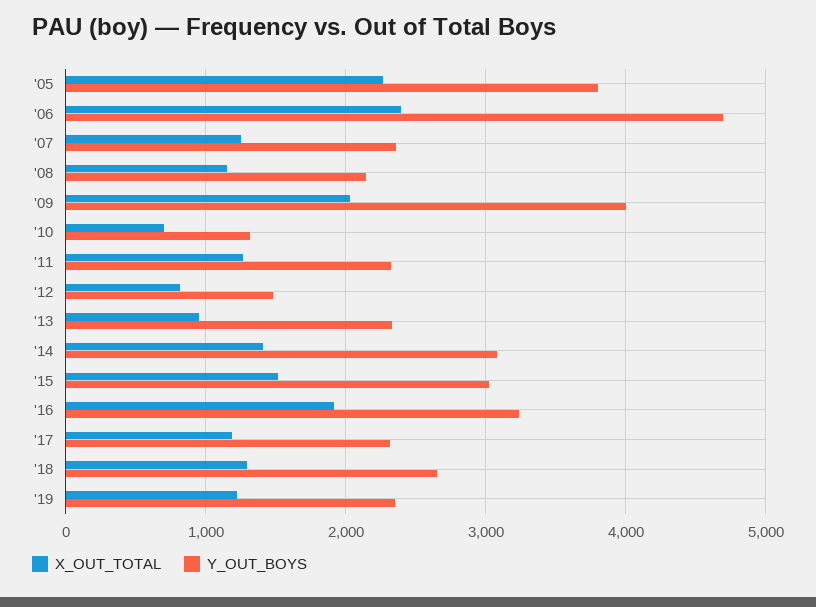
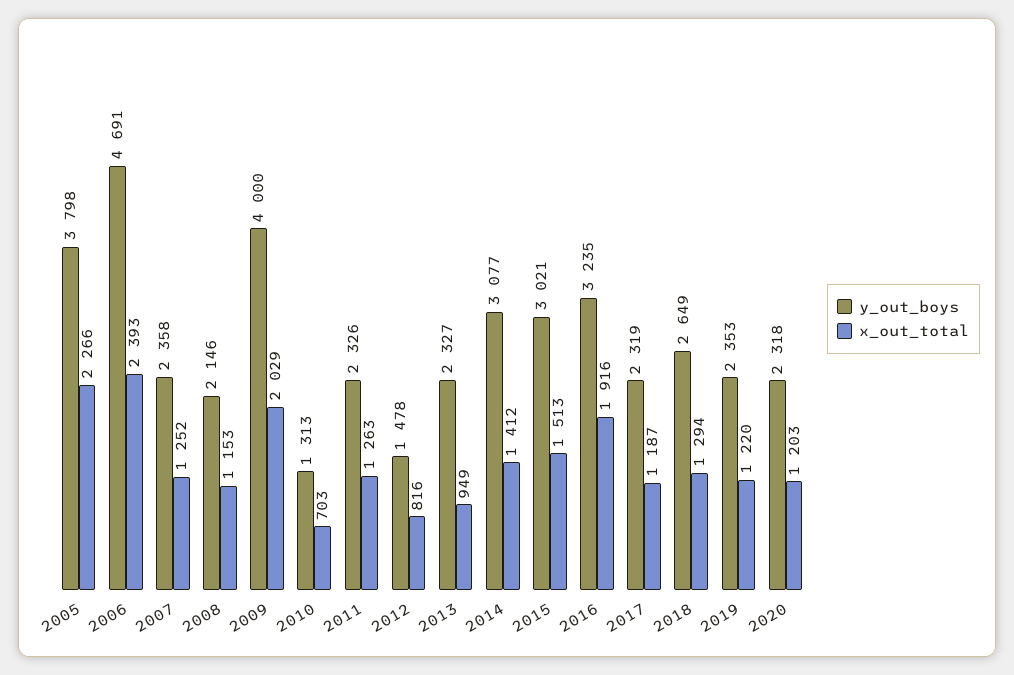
Y_OUT_BOYS, 2020: none -> 2318
X_OUT_TOTAL, 2020: none -> 1203

